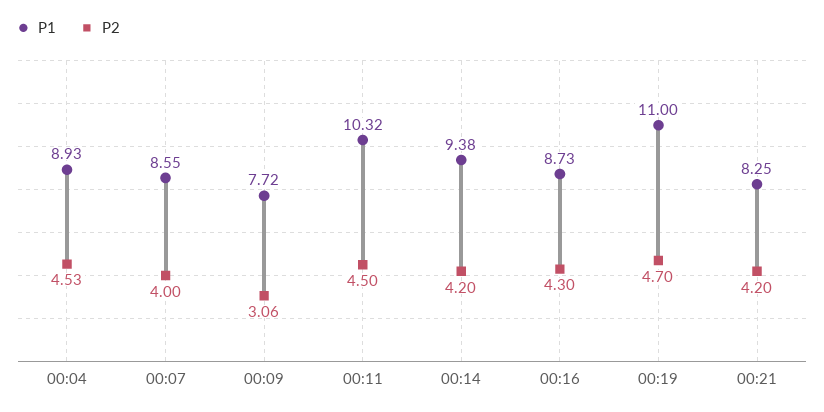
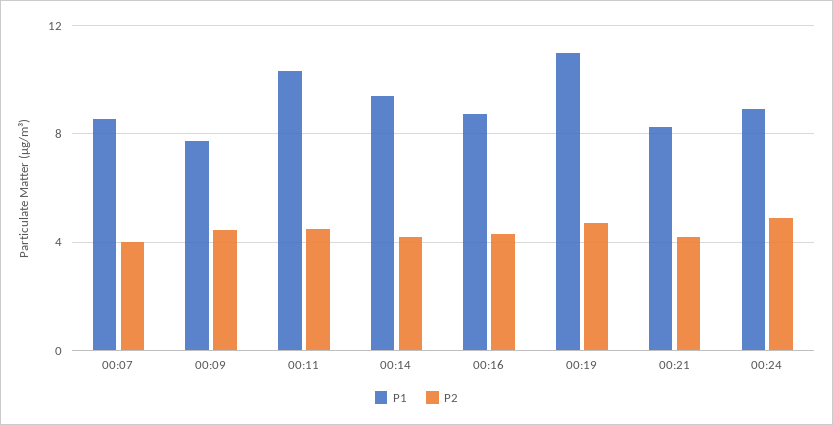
P1, 00:04: 8.93 -> none
P2, 00:04: 4.53 -> none
P2, 00:09: 3.06 -> 4.5
P1, 00:24: none -> 9
P2, 00:24: none -> 5

